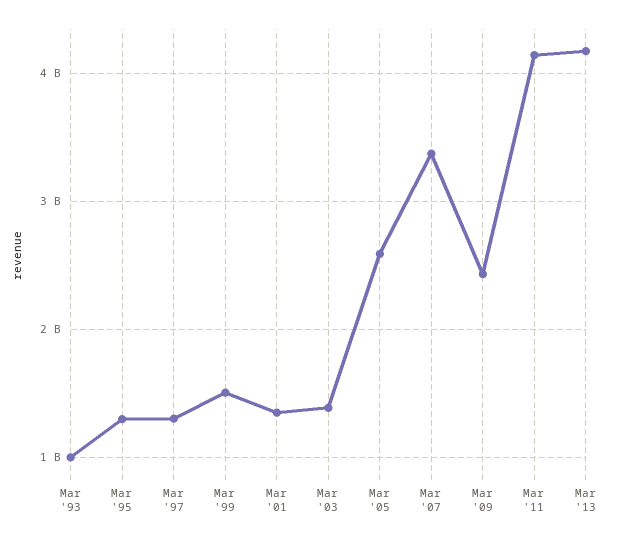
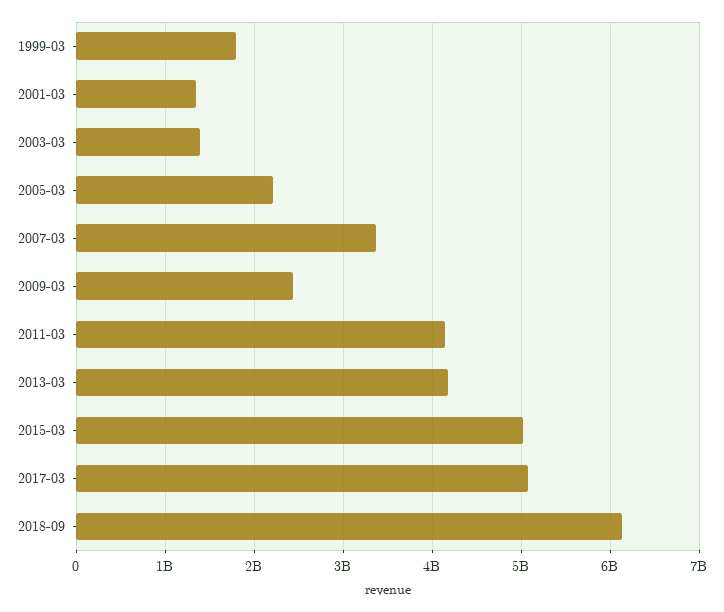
Mar '93: 1000000000 -> none
Mar '95: 1300000000 -> none
Mar '97: 1300000000 -> none
Mar '99: 1500000000 -> 1800000000
Mar '05: 2600000000 -> 2200000000
2015-03: none -> 5000000000
2017-03: none -> 5100000000
2018-09: none -> 6100000000

